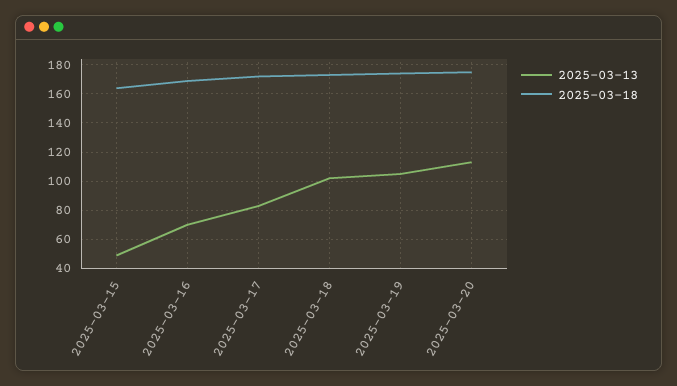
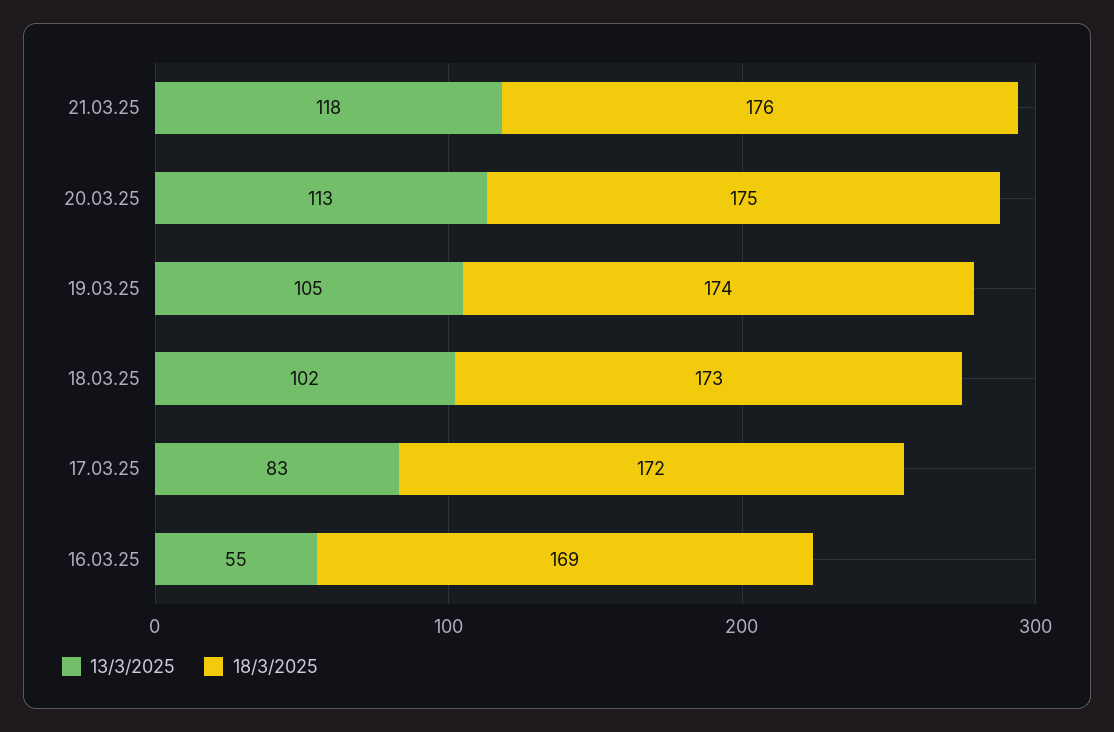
2025-03-13, 2025-03-15: 50 -> none
2025-03-18, 2025-03-15: 165 -> none
2025-03-13, 2025-03-16: 70 -> 55
2025-03-13, 21.03.25: none -> 118
2025-03-18, 21.03.25: none -> 176

